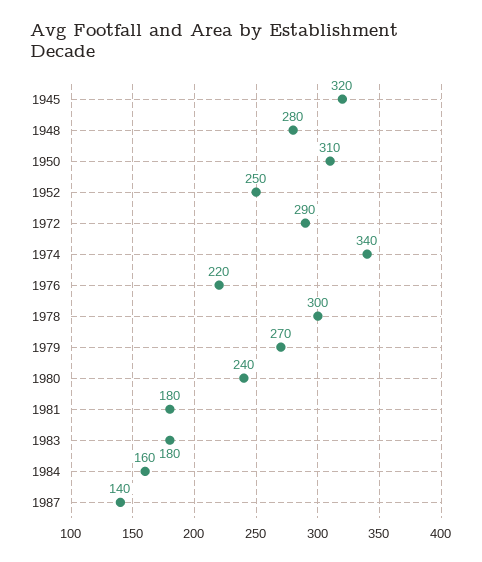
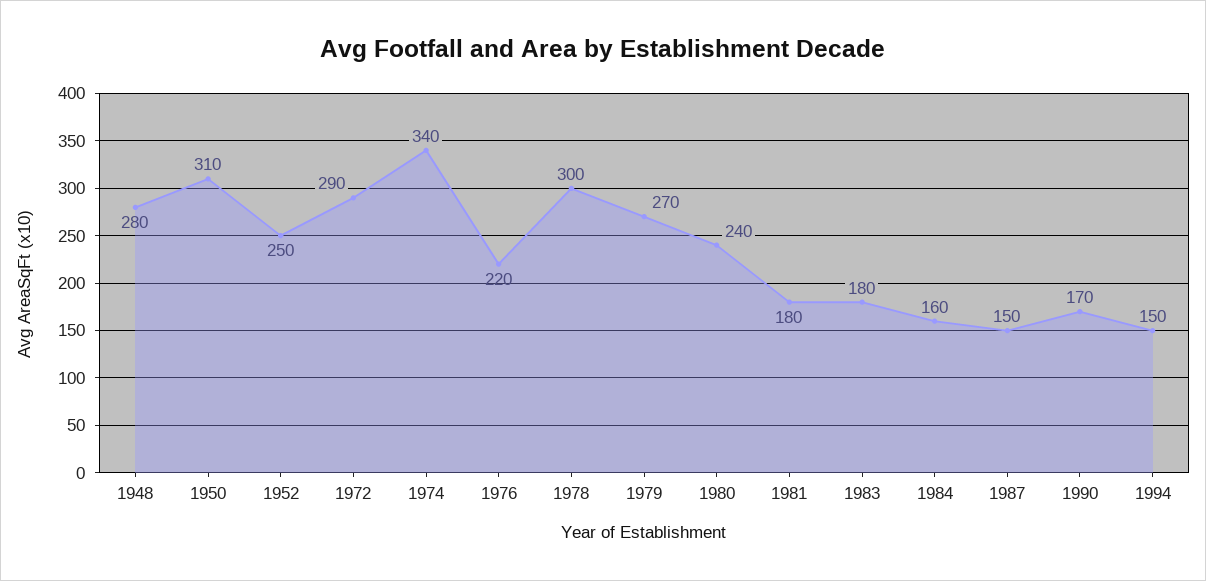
1945: 320 -> none
1987: 140 -> 150
1990: none -> 170
1994: none -> 150

